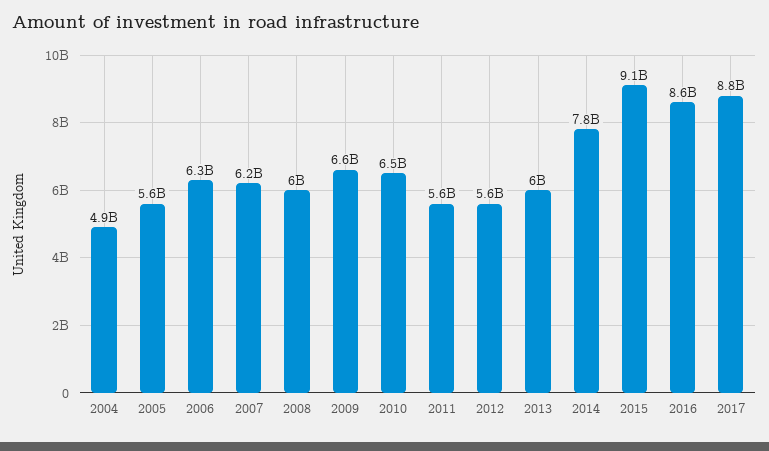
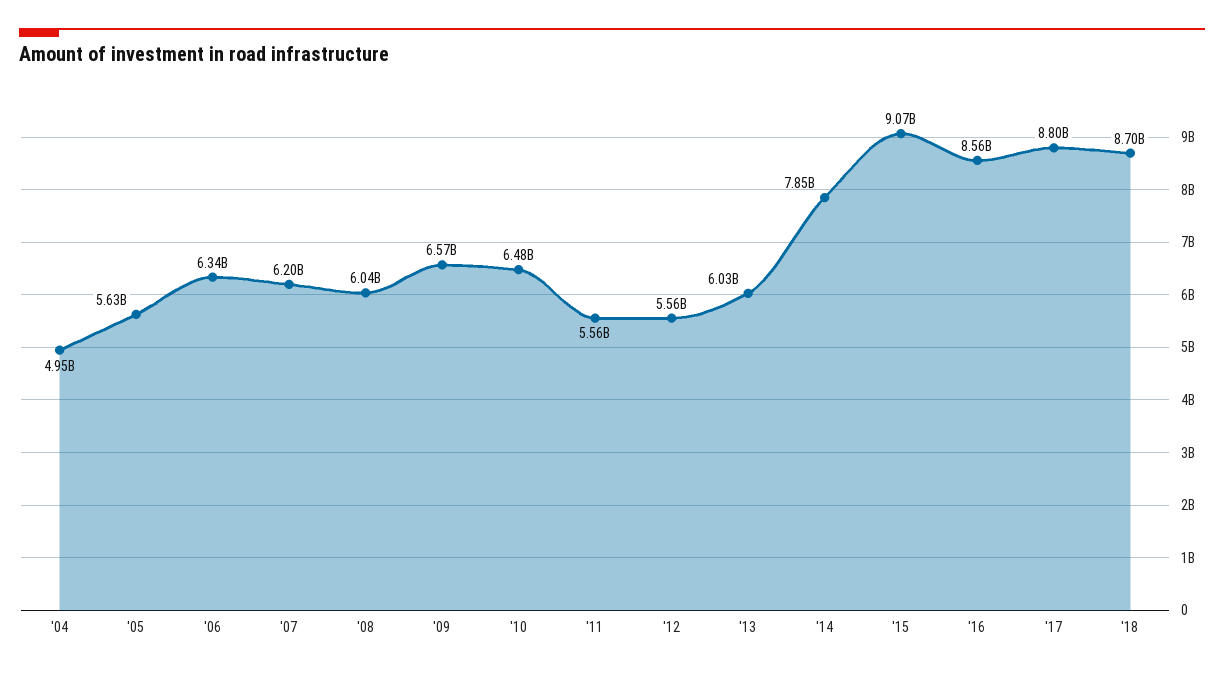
'18: none -> 8700000000

